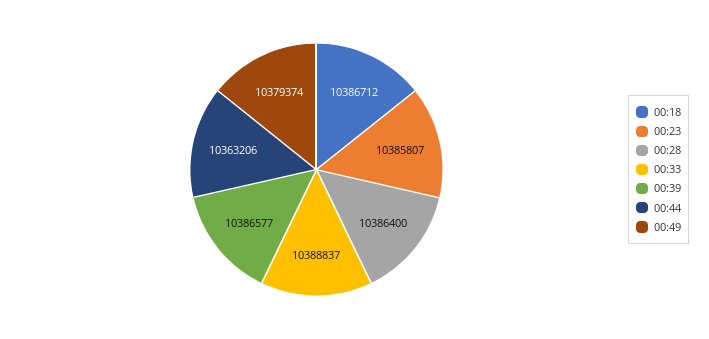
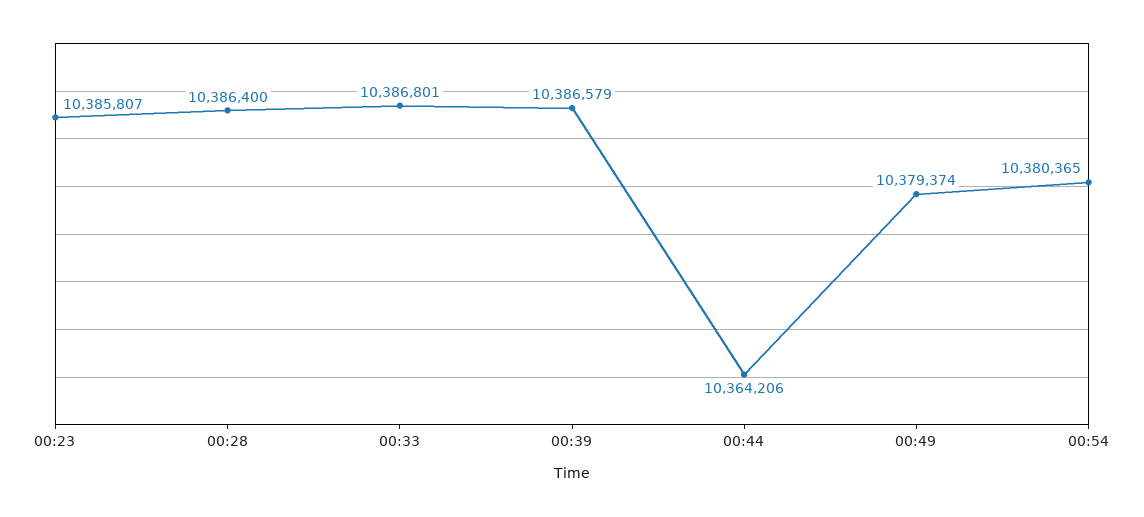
00:18: 10386712 -> none
00:33: 10388837 -> 10386801
00:39: 10386577 -> 10386579
00:44: 10363206 -> 10364206
00:54: none -> 10380365

